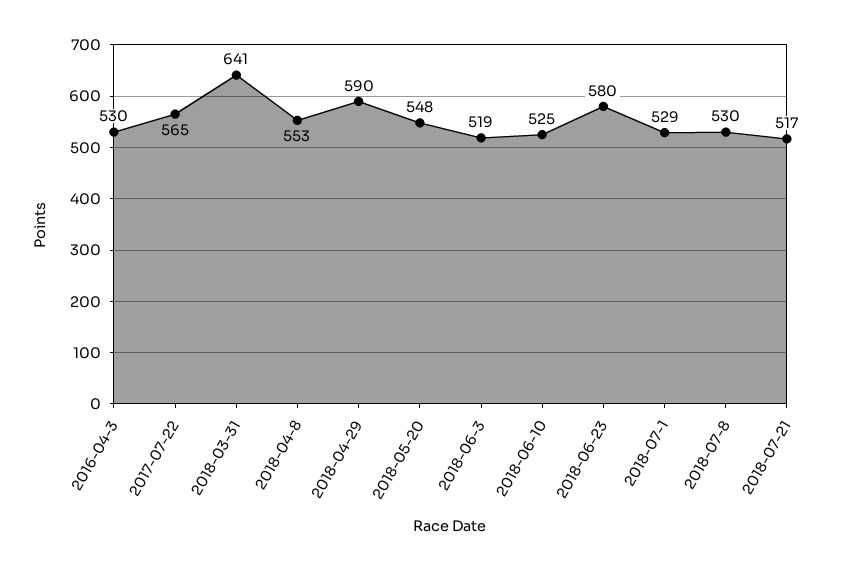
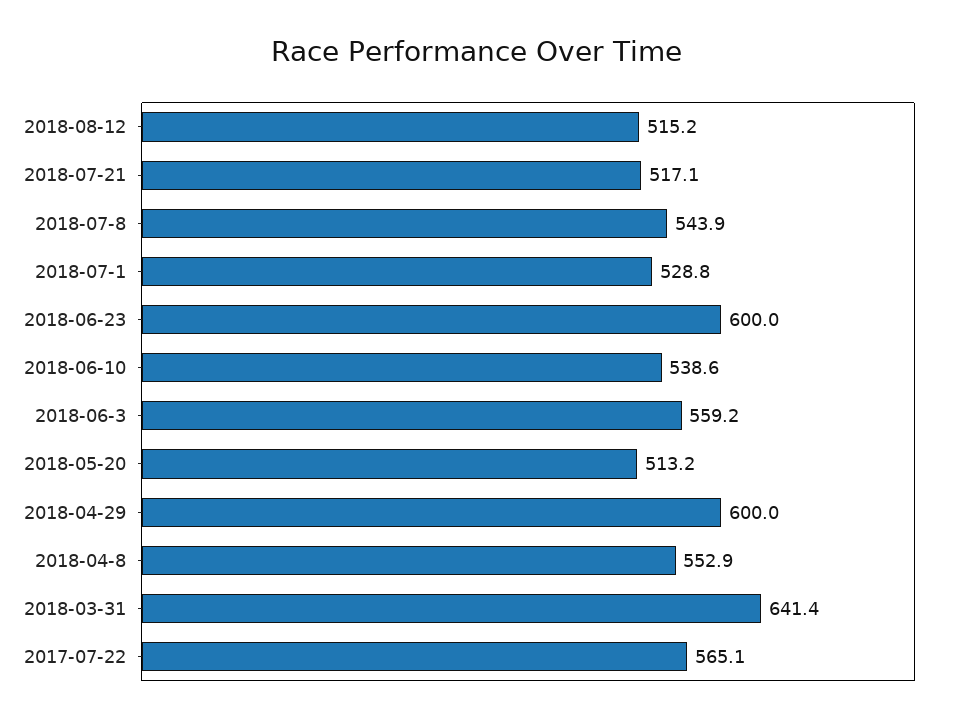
2016-04-3: 530 -> none
2018-04-29: 590 -> 600
2018-05-20: 548 -> 513.2
2018-06-3: 519 -> 559.2
2018-06-10: 525 -> 538.6
2018-06-23: 580 -> 600
2018-07-8: 530 -> 543.9
2018-08-12: none -> 515.2

